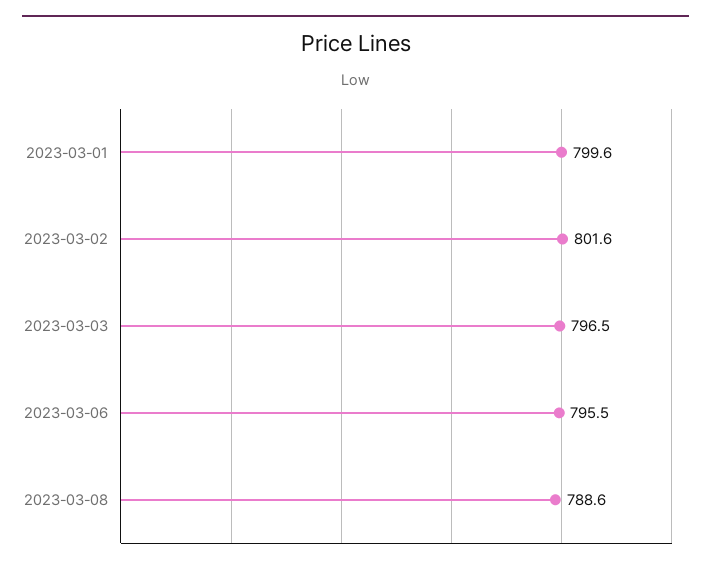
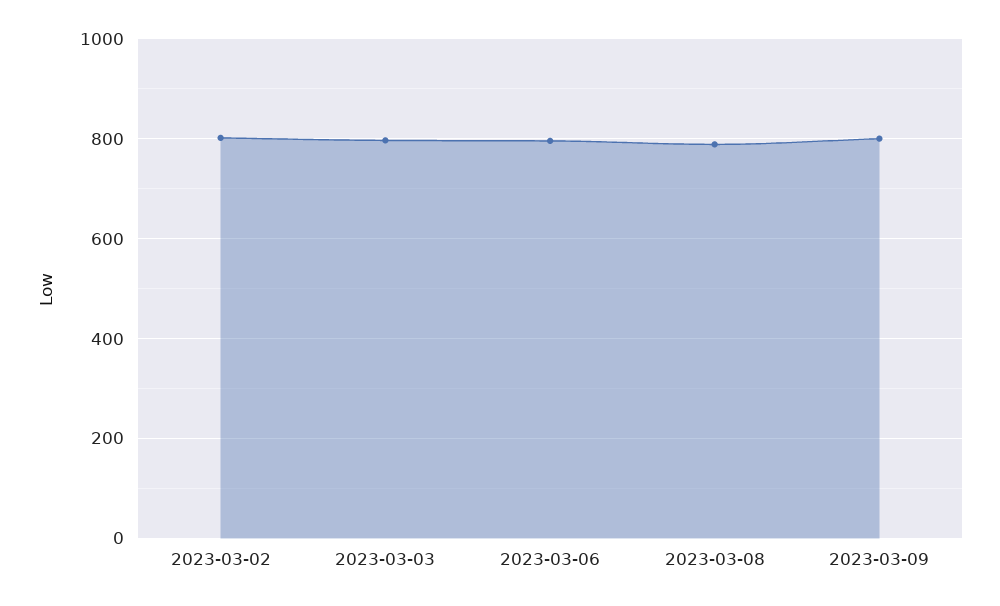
2023-03-01: 799.6 -> none
2023-03-09: none -> 800

